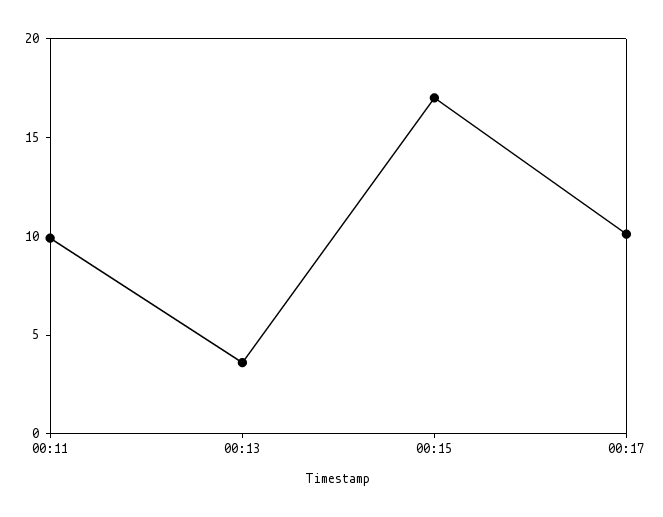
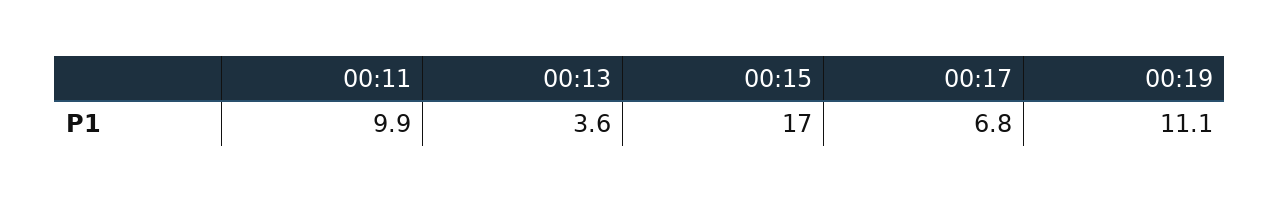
00:17: 10 -> 6.8
00:19: none -> 11.1

